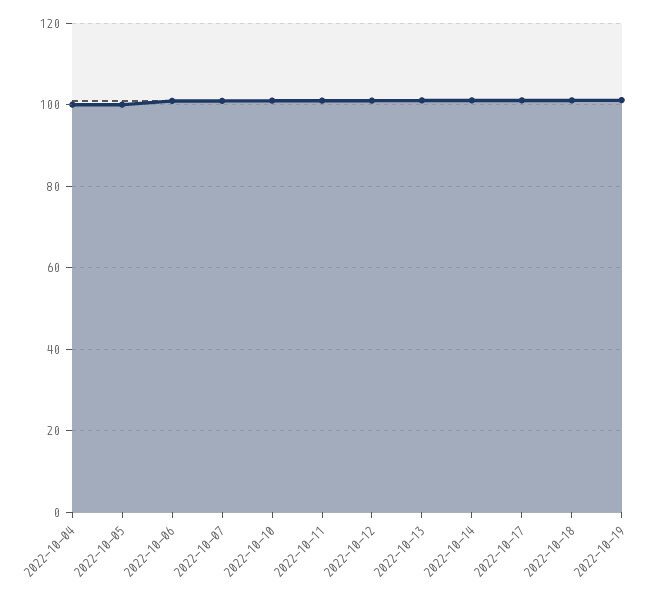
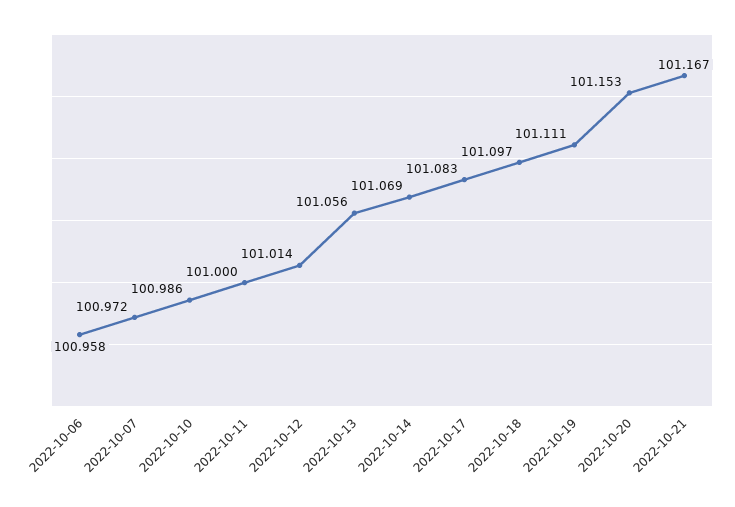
2022-10-04: 100 -> none
2022-10-05: 100 -> none
2022-10-20: none -> 101.153
2022-10-21: none -> 101.167

